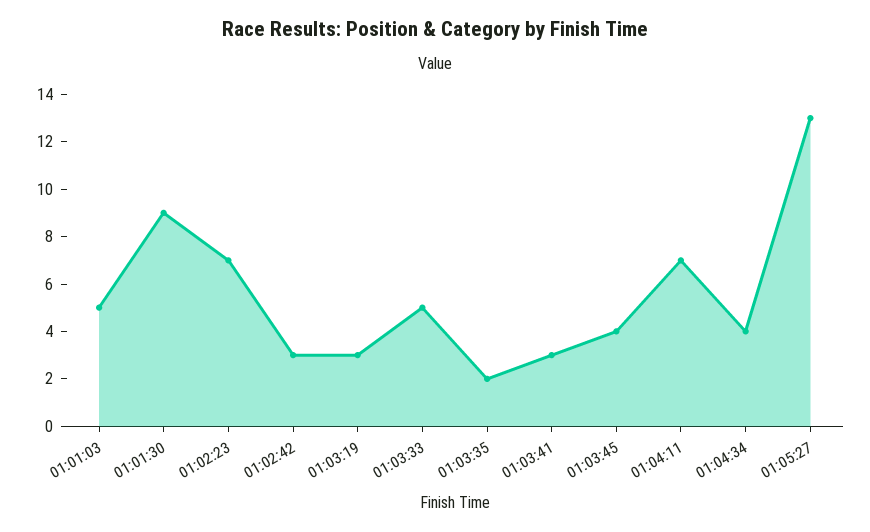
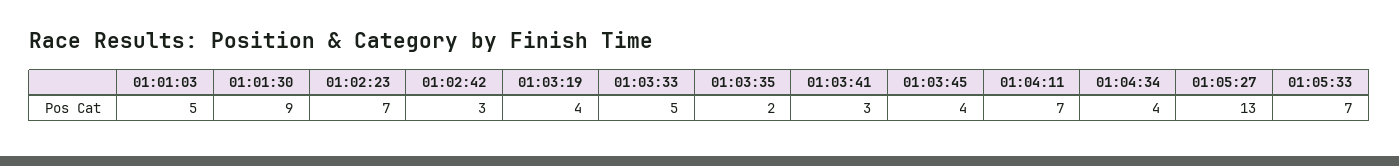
01:03:19: 3 -> 4
01:05:33: none -> 7

